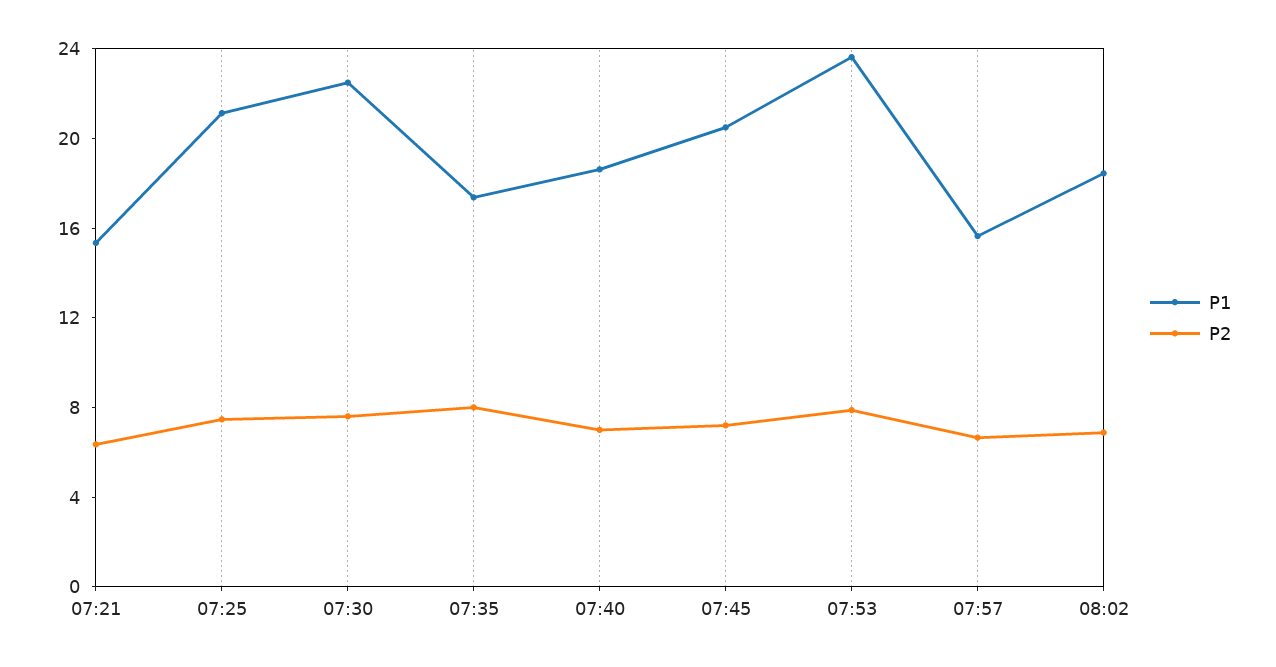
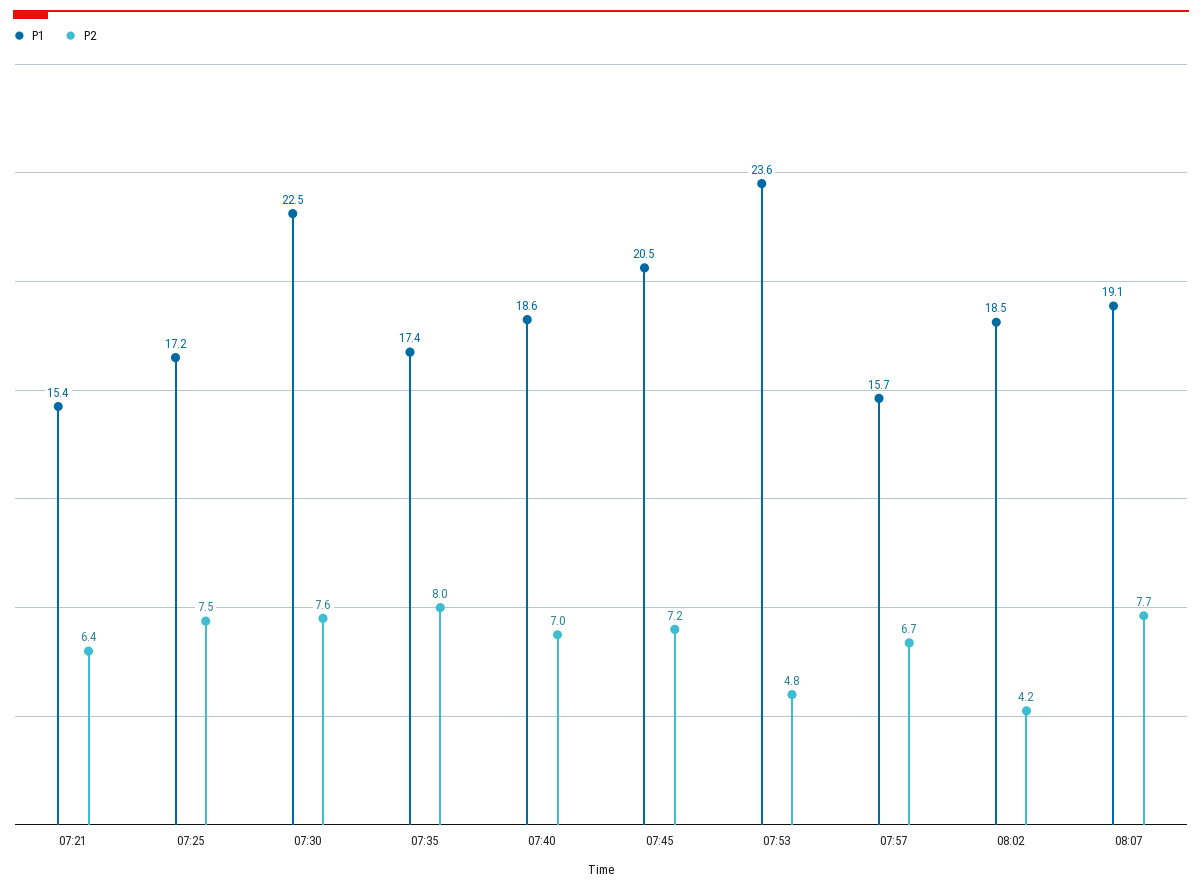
P1, 07:25: 21 -> 17.2
P2, 07:53: 8 -> 4.8
P2, 08:02: 7 -> 4.2
P1, 08:07: none -> 19.1
P2, 08:07: none -> 7.7

